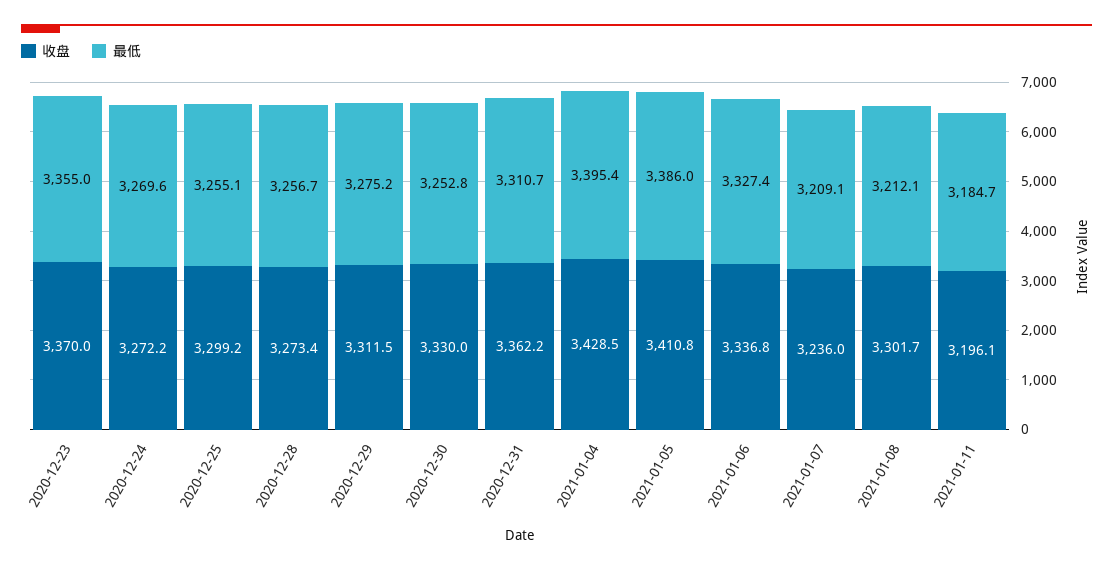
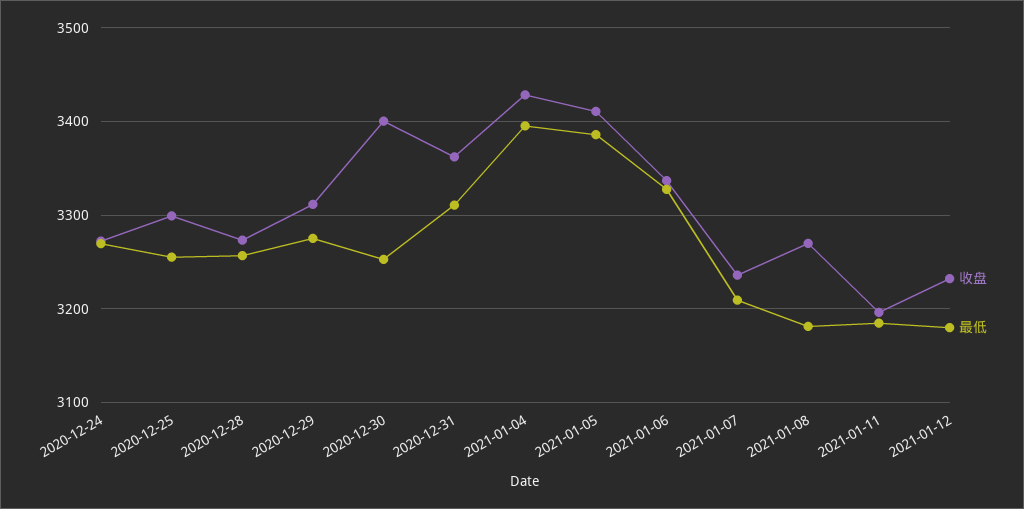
收盘, 2020-12-23: 3370 -> none
最低, 2020-12-23: 3355 -> none
收盘, 2020-12-30: 3330 -> 3400
收盘, 2021-01-08: 3301.7 -> 3270
最低, 2021-01-08: 3212.1 -> 3180
收盘, 2021-01-12: none -> 3230
最低, 2021-01-12: none -> 3180

